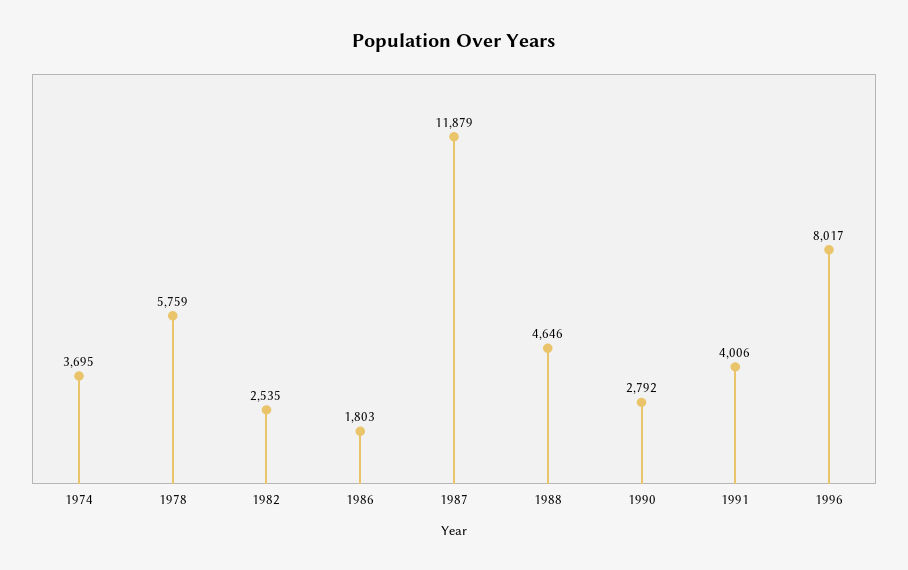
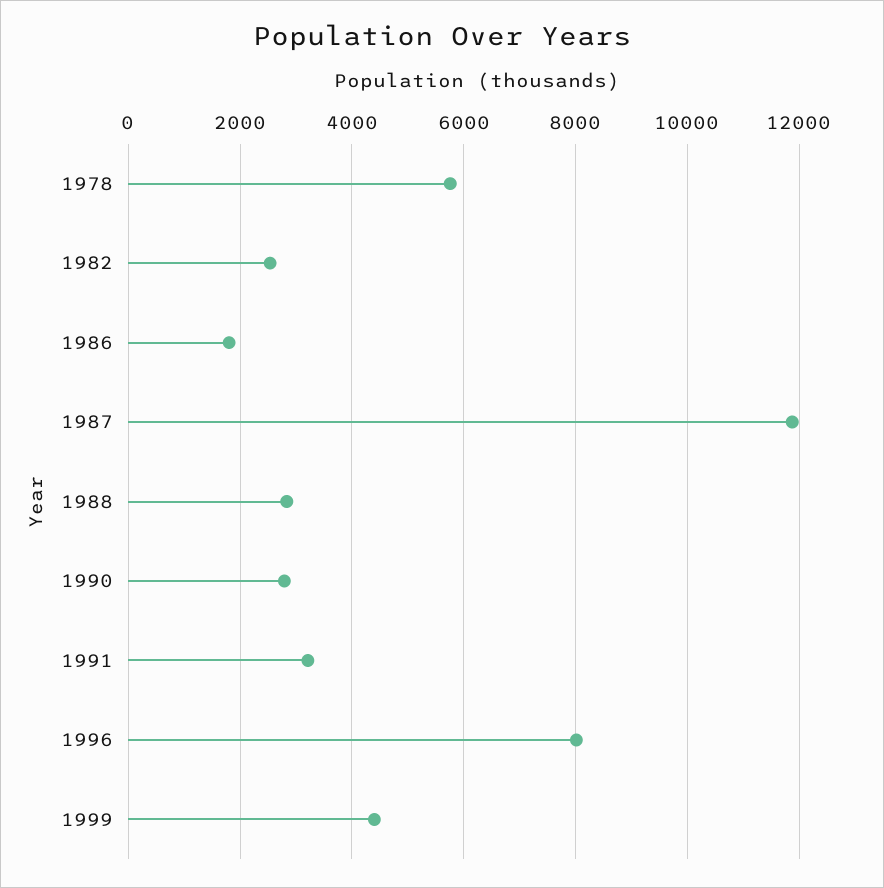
1974: 3695 -> none
1988: 4646 -> 2800
1991: 4006 -> 3200
1999: none -> 4400

